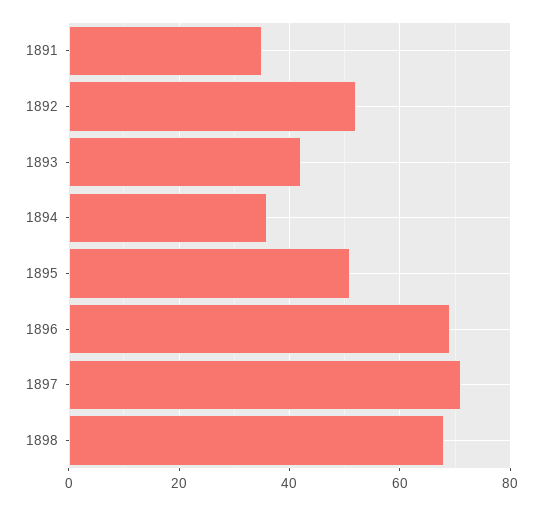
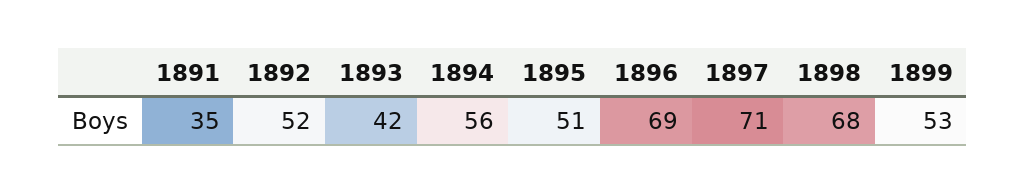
1894: 35 -> 56
1899: none -> 53

